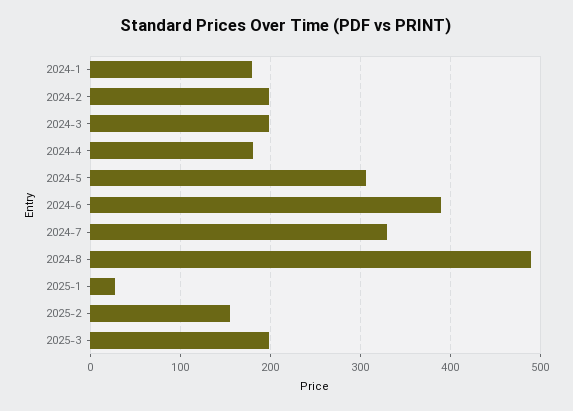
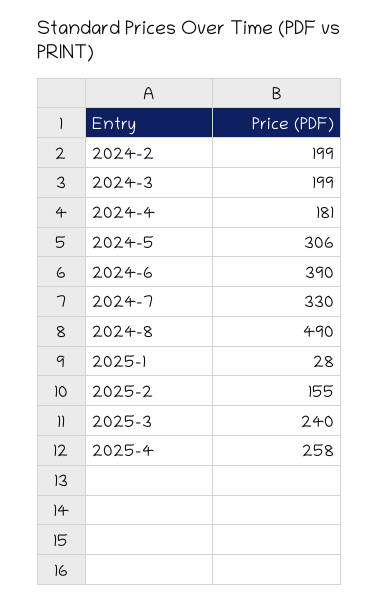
2024-1: 180 -> none
2025-3: 200 -> 240
2025-4: none -> 258

